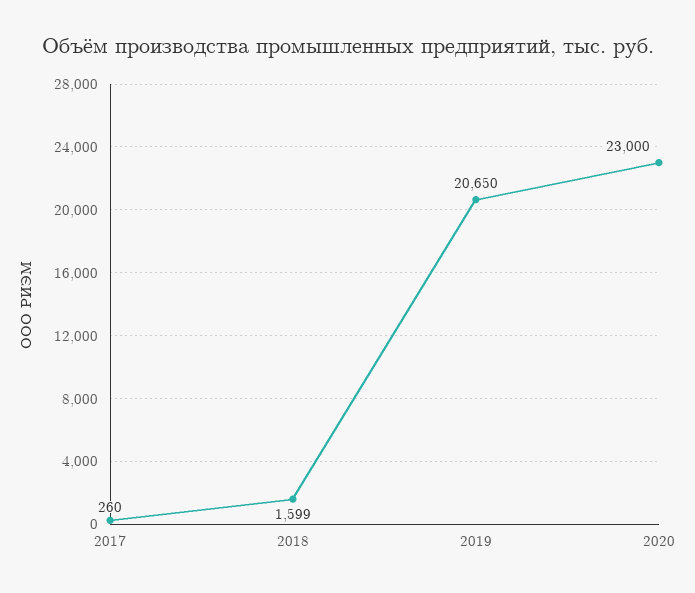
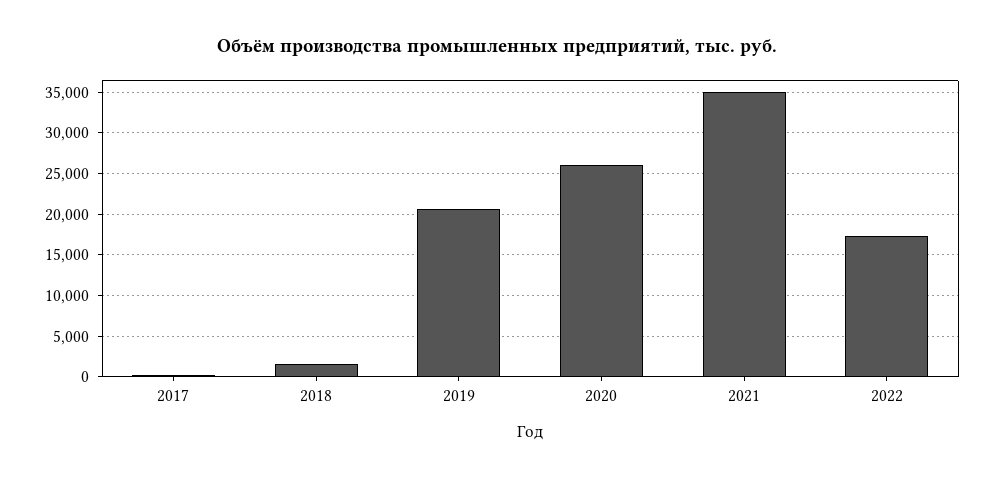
2020: 23000 -> 26000
2021: none -> 35000
2022: none -> 17000

